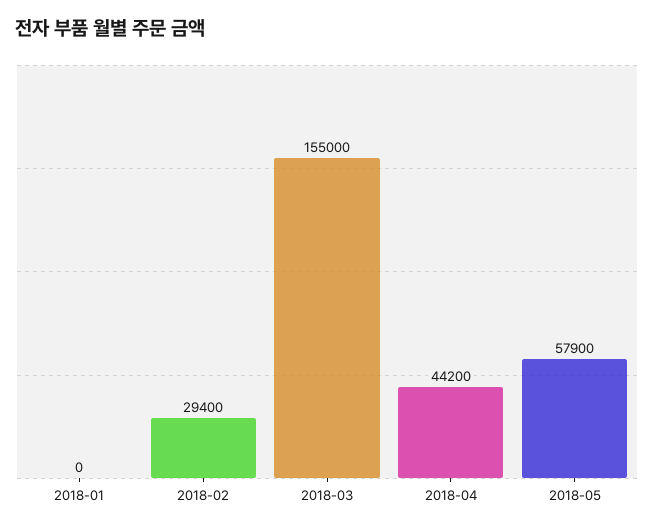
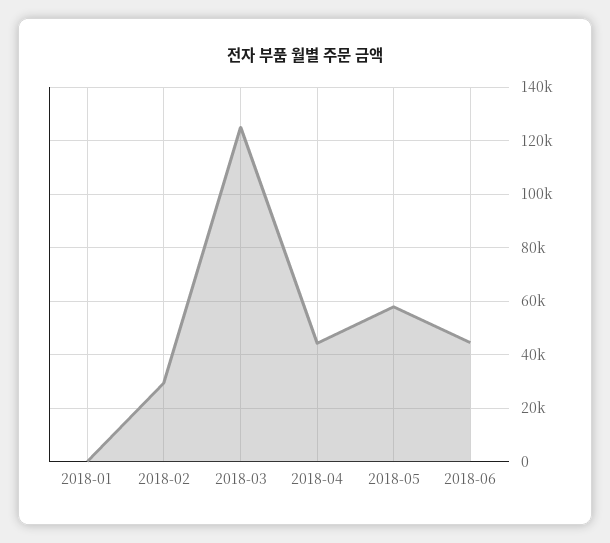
2018-03: 155000 -> 125000
2018-06: none -> 45000

